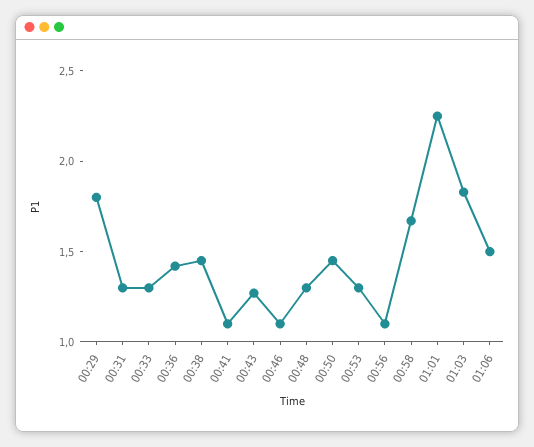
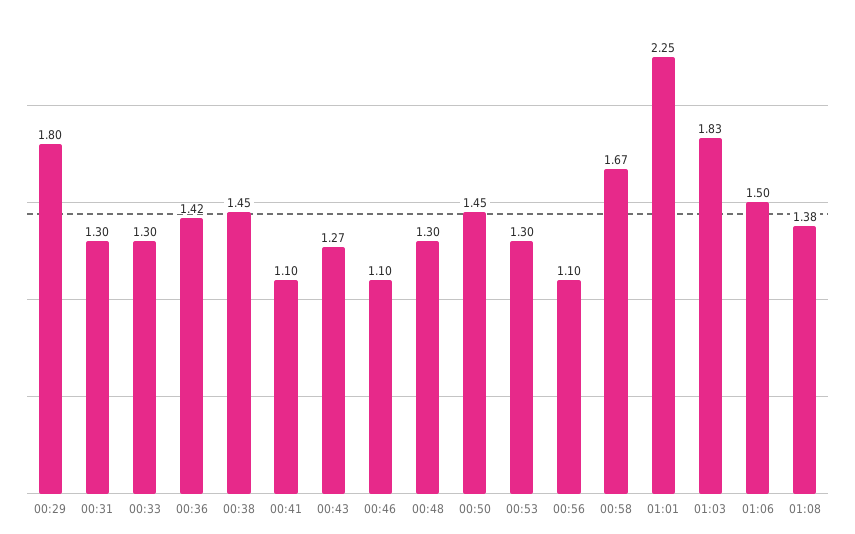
01:08: none -> 1.38

